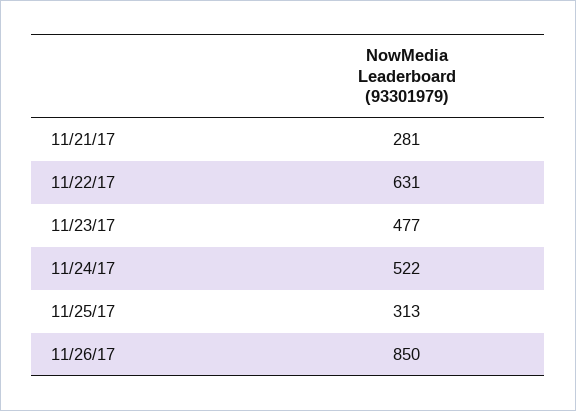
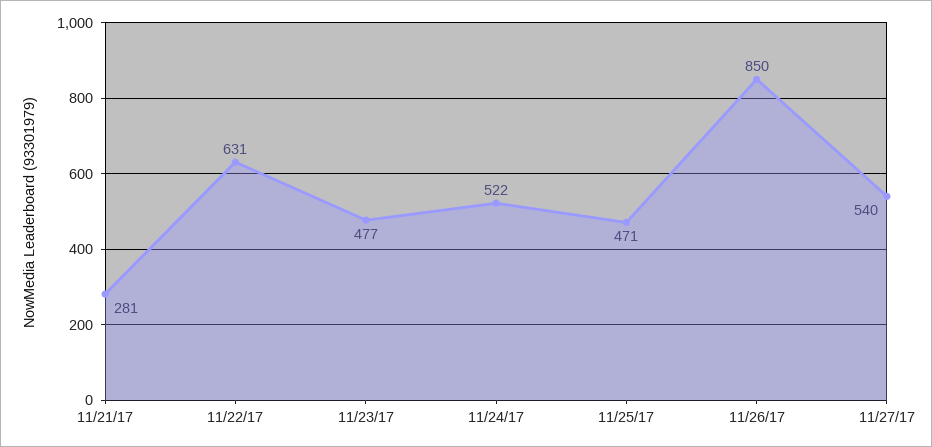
11/25/17: 313 -> 471
11/27/17: none -> 540

